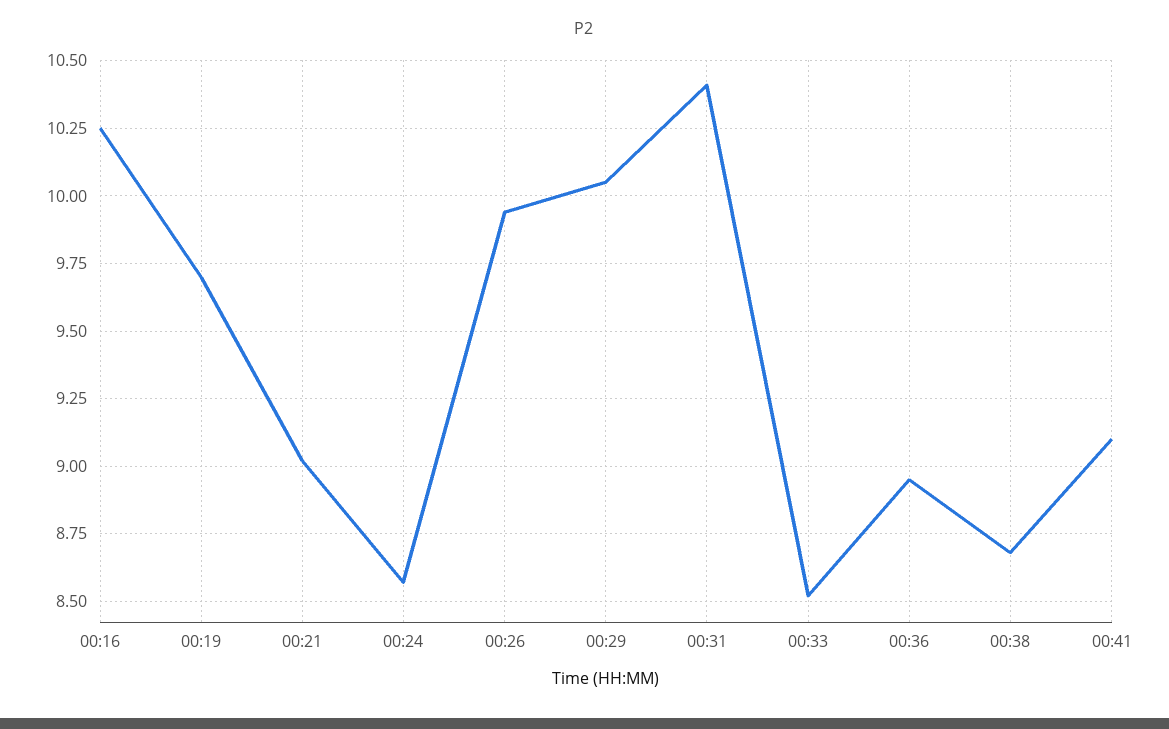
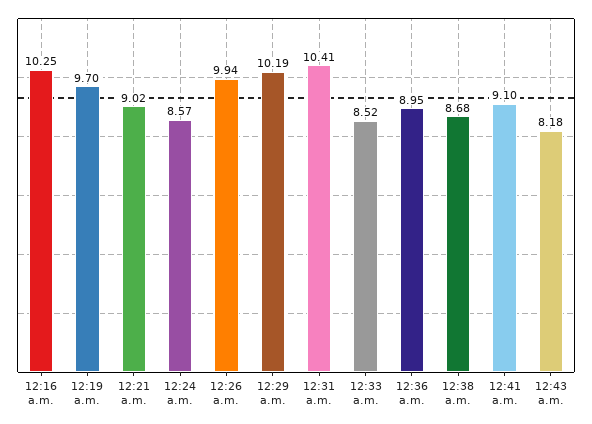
00:29: 10.05 -> 10.19
12:43 a.m.: none -> 8.18

